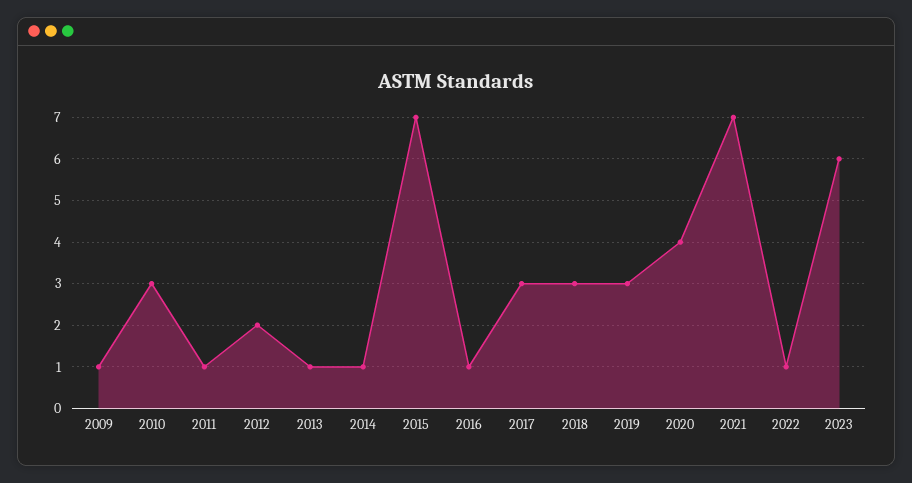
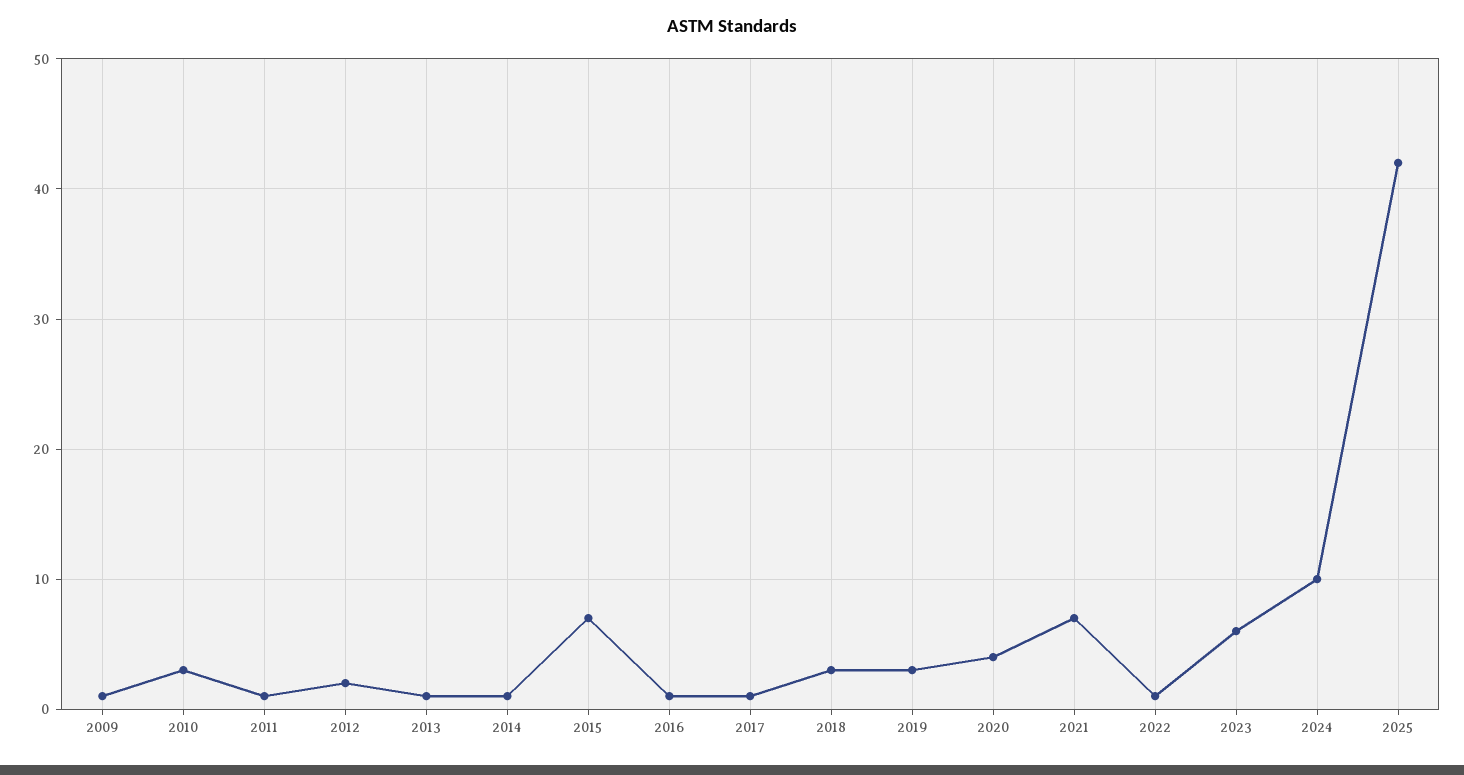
2017: 3 -> 1
2024: none -> 10
2025: none -> 42

